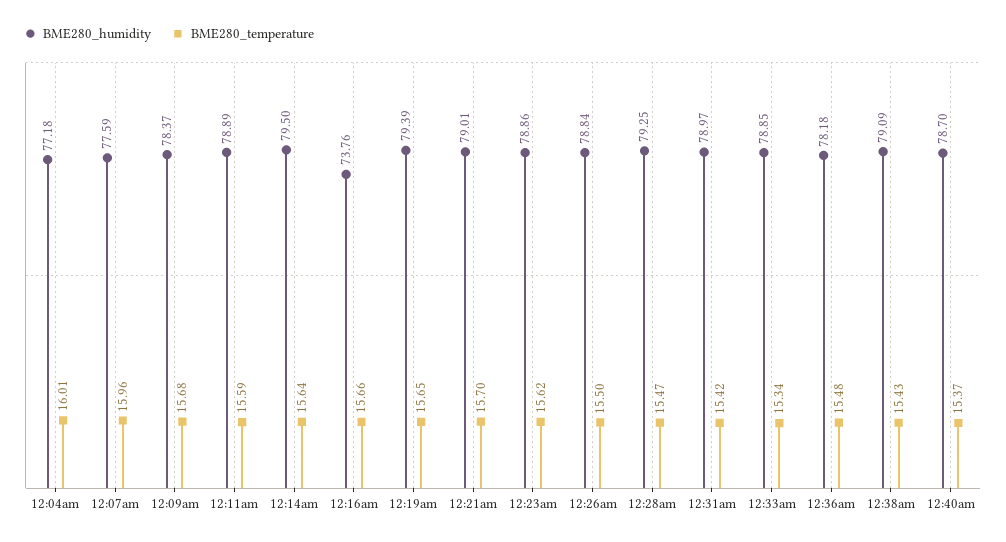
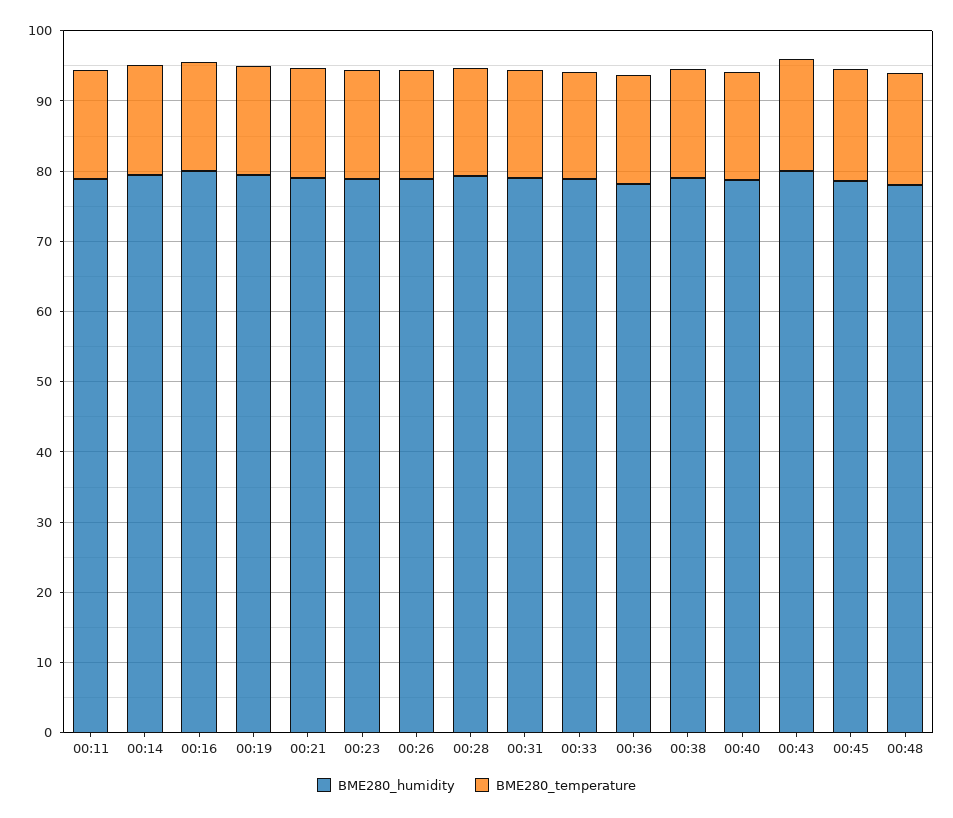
BME280_humidity, 12:04am: 77.18 -> none
BME280_temperature, 12:04am: 16.01 -> none
BME280_humidity, 12:07am: 77.59 -> none
BME280_temperature, 12:07am: 15.96 -> none
BME280_humidity, 12:09am: 78.37 -> none
BME280_temperature, 12:09am: 15.68 -> none
BME280_humidity, 12:16am: 73.76 -> 80
BME280_humidity, 00:43: none -> 80
BME280_temperature, 00:43: none -> 16
BME280_humidity, 00:45: none -> 78
BME280_temperature, 00:45: none -> 16
BME280_humidity, 00:48: none -> 78
BME280_temperature, 00:48: none -> 16

